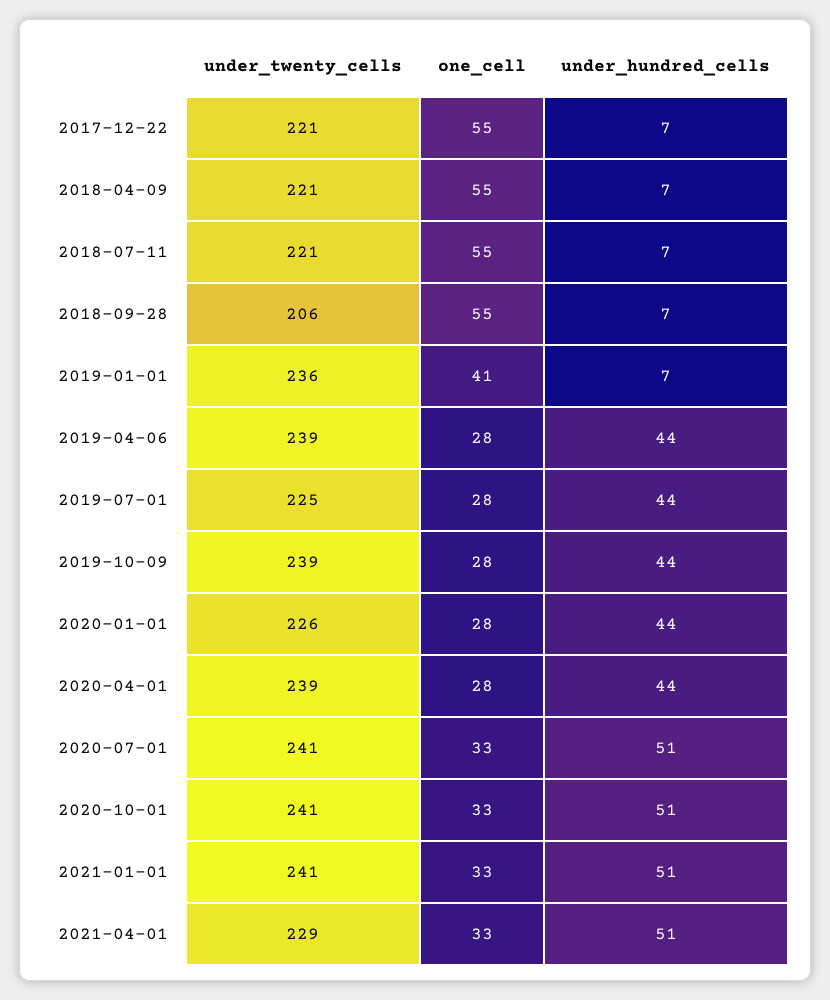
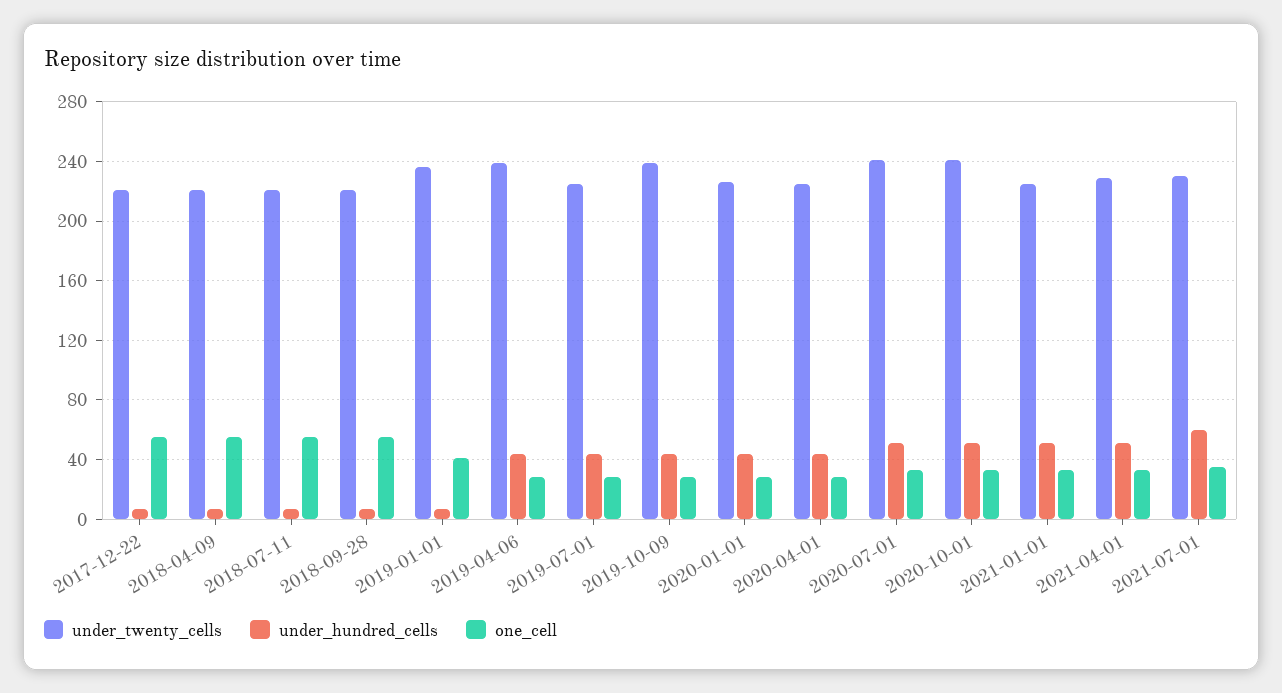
under_twenty_cells, 2018-09-28: 206 -> 220
under_twenty_cells, 2020-04-01: 239 -> 225
under_twenty_cells, 2021-01-01: 241 -> 225
under_twenty_cells, 2021-07-01: none -> 230
under_hundred_cells, 2021-07-01: none -> 60
one_cell, 2021-07-01: none -> 35

